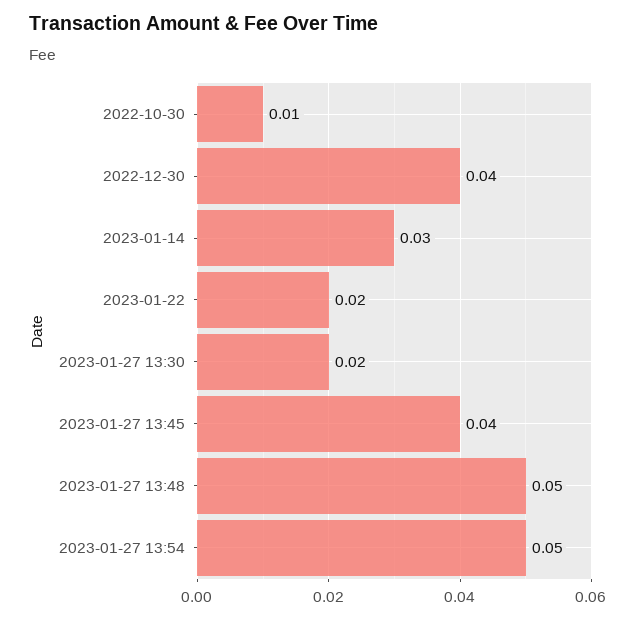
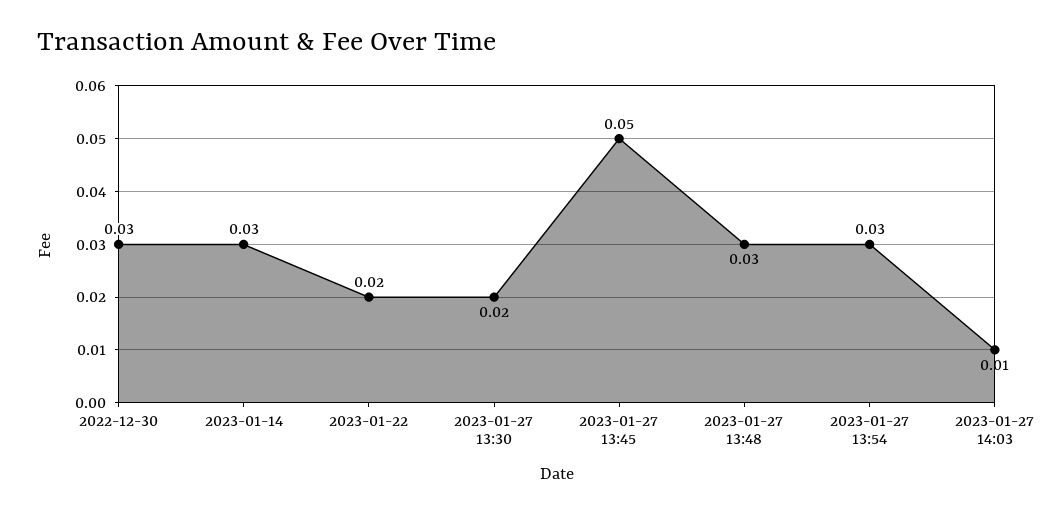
2022-10-30: 0.01 -> none
2022-12-30: 0.04 -> 0.03
2023-01-27 13:45: 0.04 -> 0.05
2023-01-27 13:48: 0.05 -> 0.03
2023-01-27 13:54: 0.05 -> 0.03
2023-01-27 14:03: none -> 0.01

